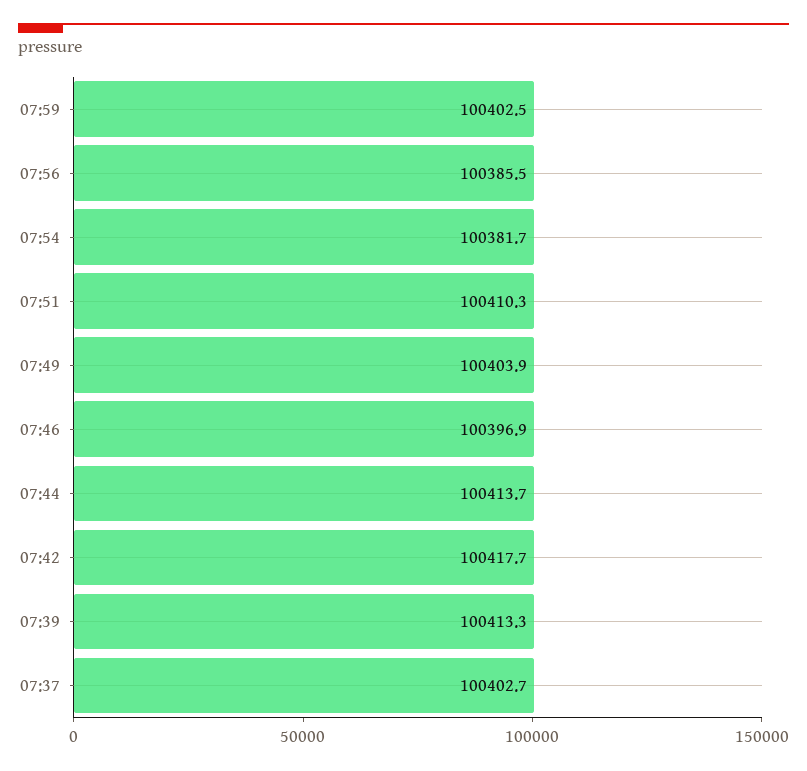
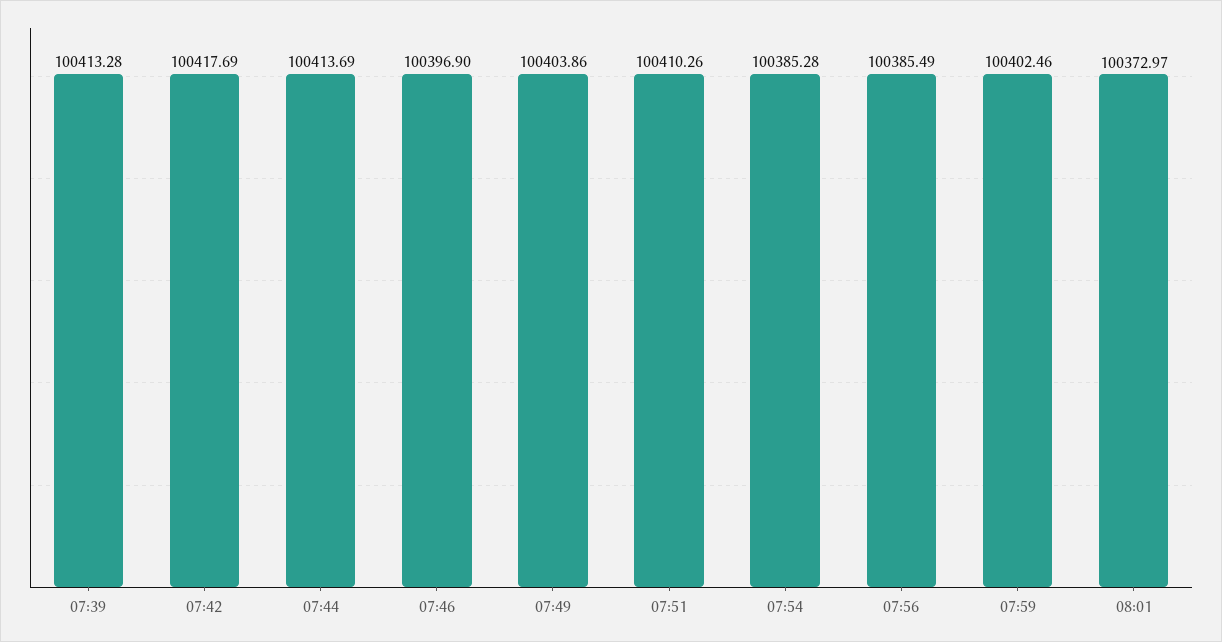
07:54: 100381.7 -> 100385.28
07:37: 100402.7 -> none
08:01: none -> 100372.97

